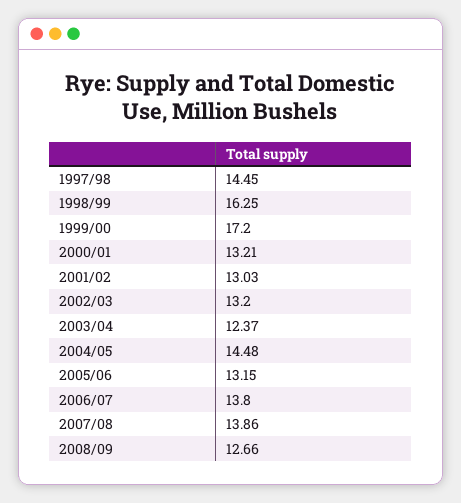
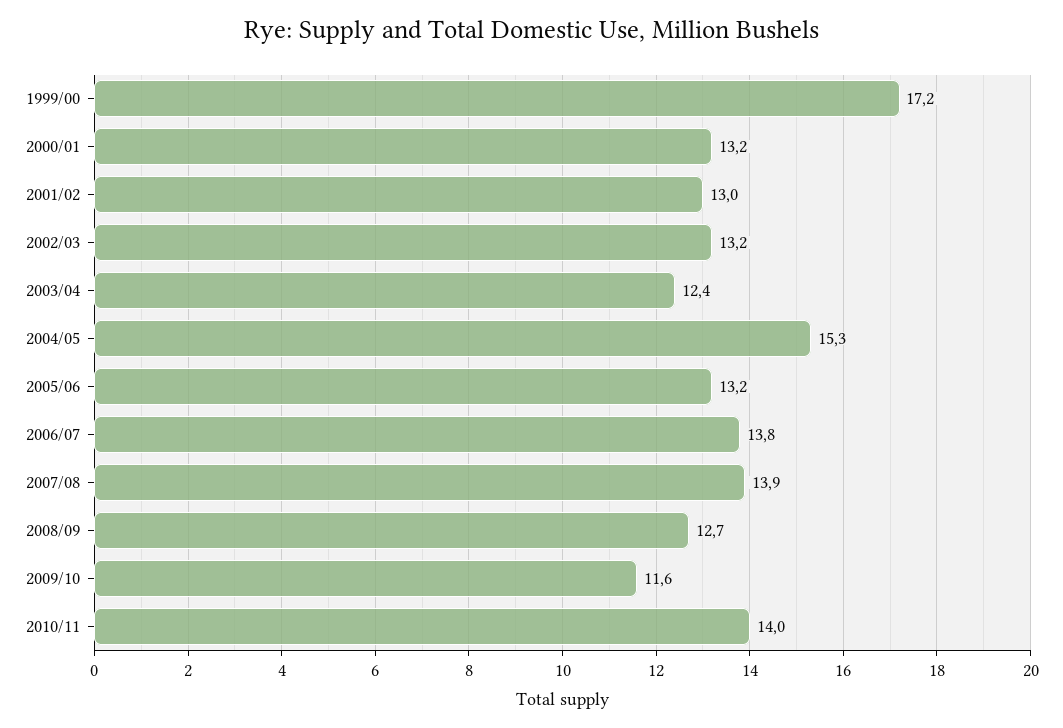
1997/98: 14.45 -> none
1998/99: 16.25 -> none
2004/05: 14.48 -> 15.3
2009/10: none -> 11.6
2010/11: none -> 14

